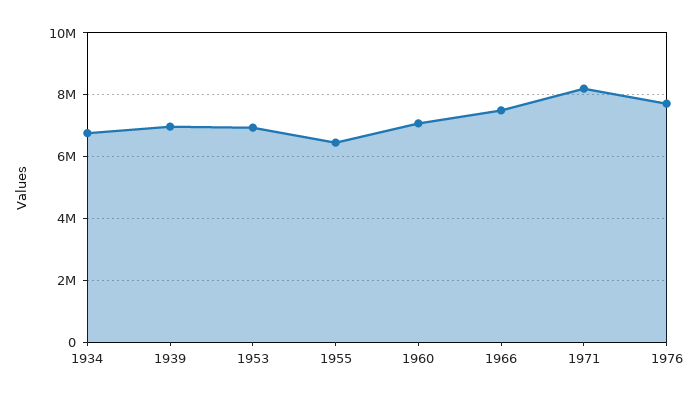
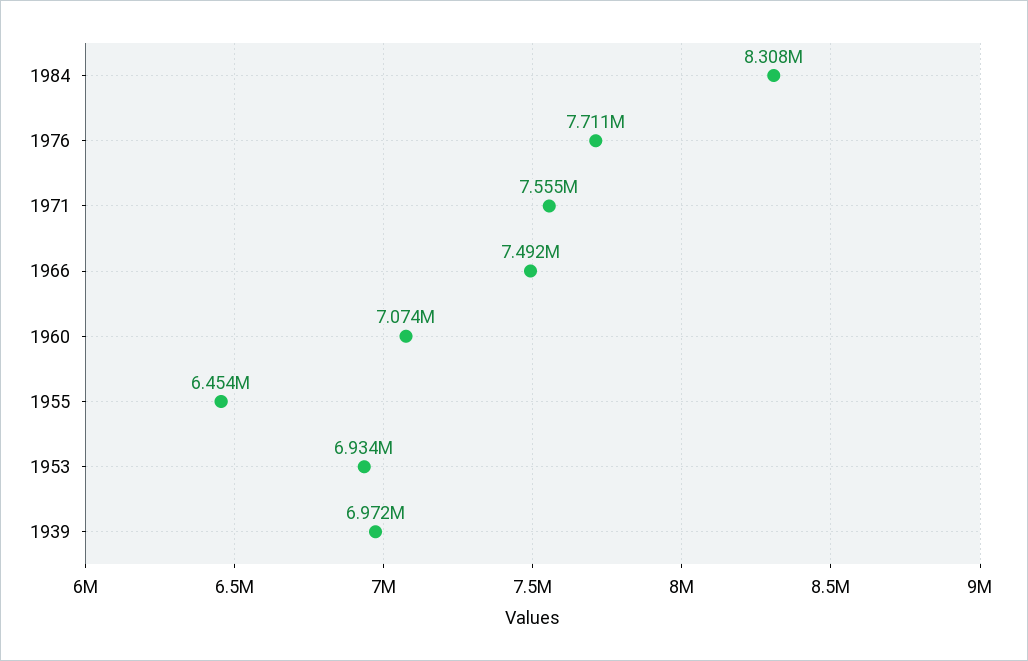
1934: 6800000 -> none
1971: 8200000 -> 7555000
1984: none -> 8308000

